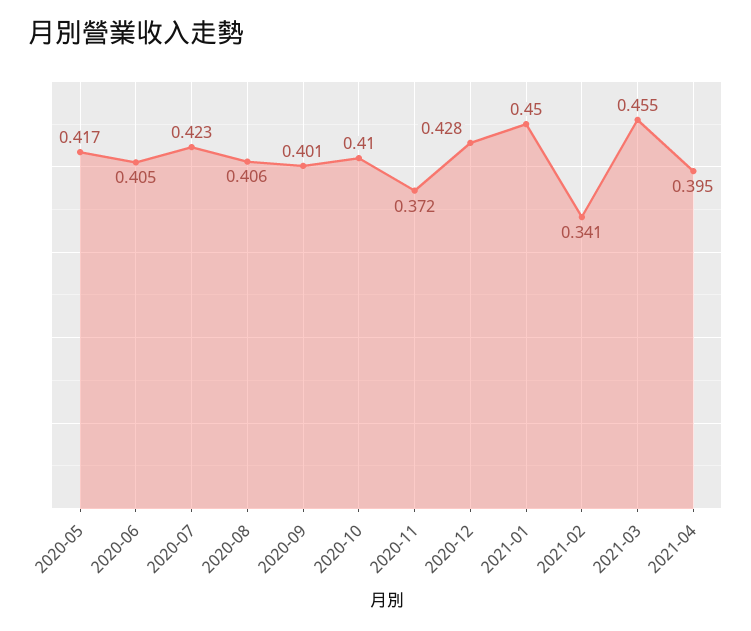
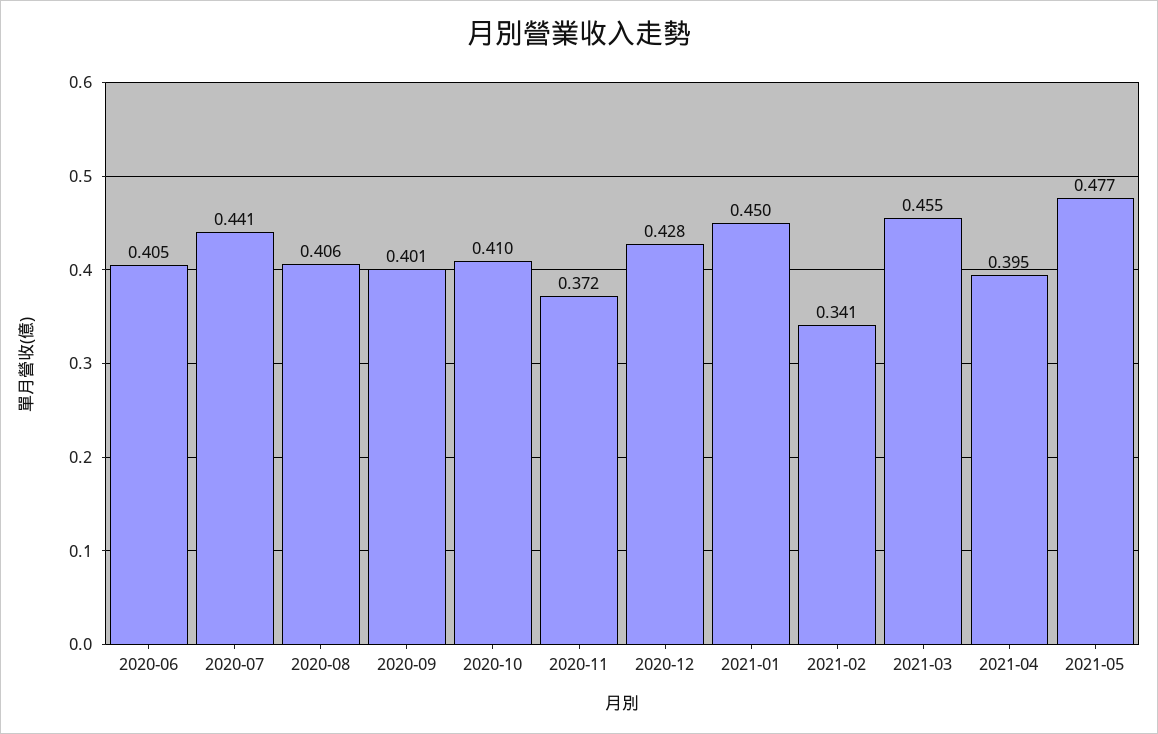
2020-05: 0.417 -> none
2020-07: 0.423 -> 0.441
2021-05: none -> 0.477

